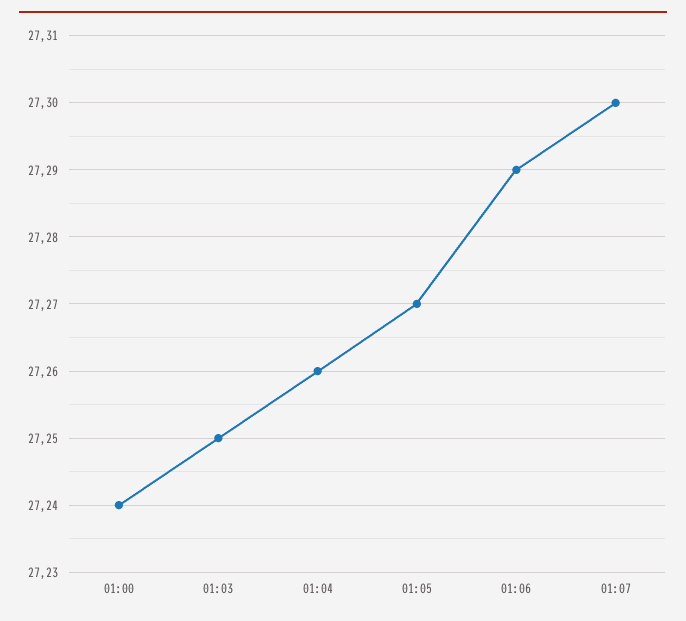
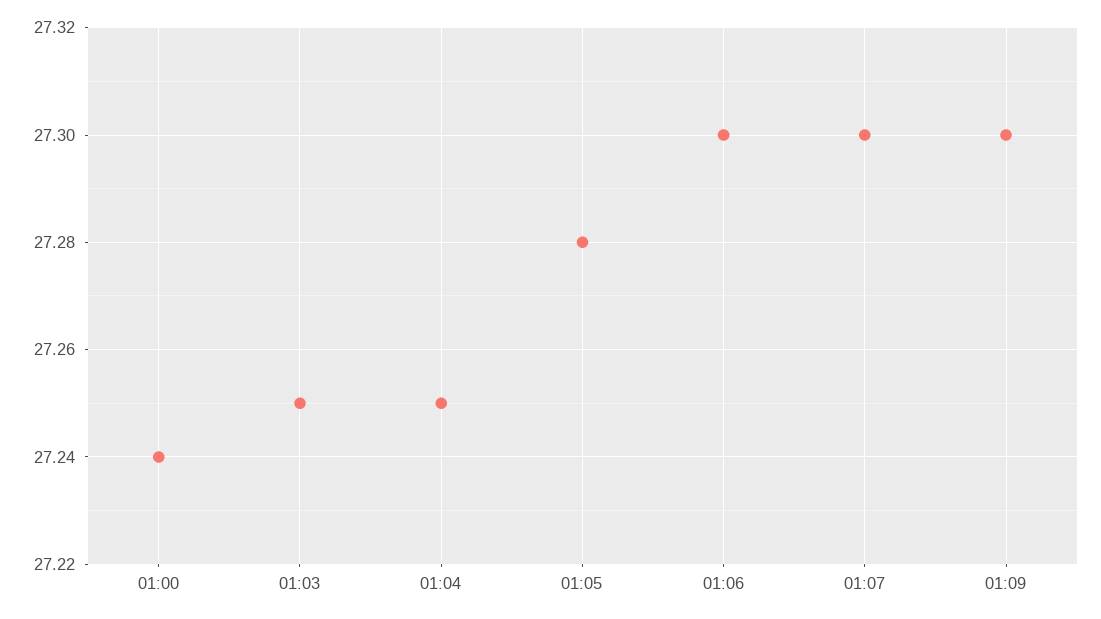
01:04: 27.26 -> 27.25
01:05: 27.27 -> 27.28
01:06: 27.29 -> 27.3
01:09: none -> 27.3

